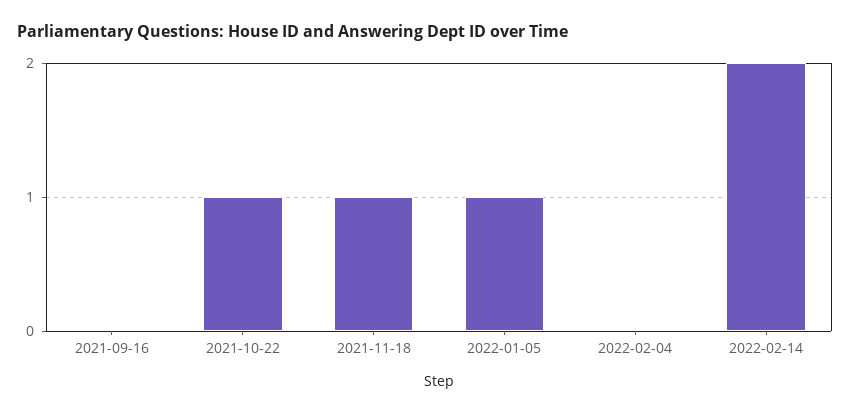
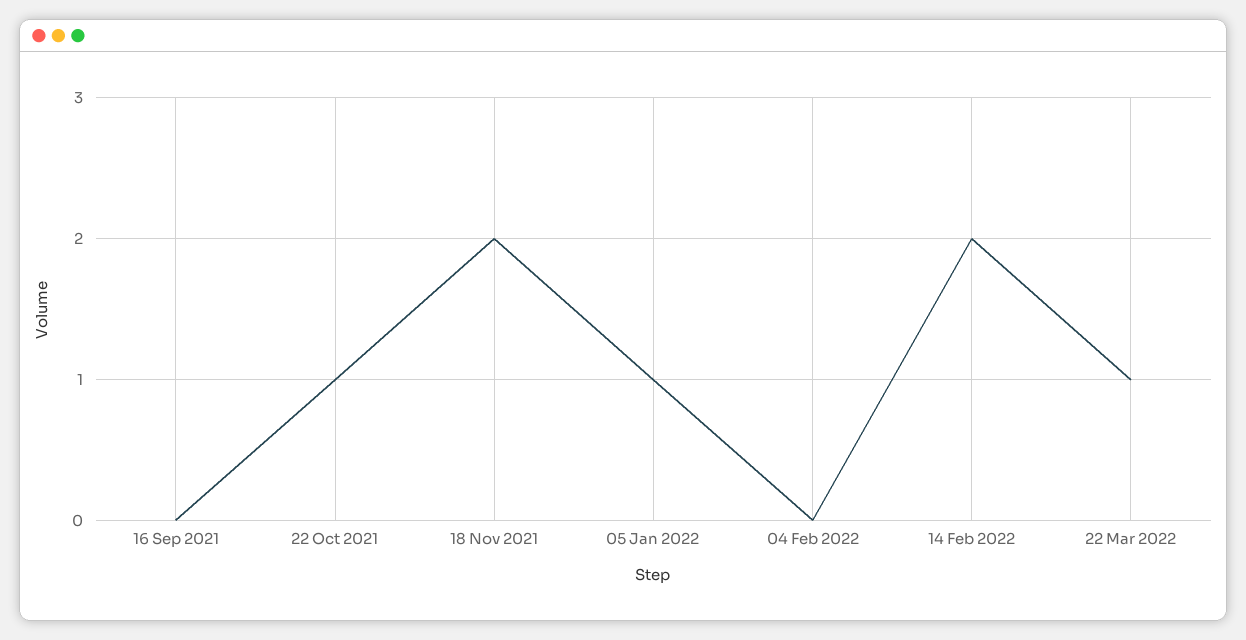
2021-11-18: 1 -> 2
22 Mar 2022: none -> 1

